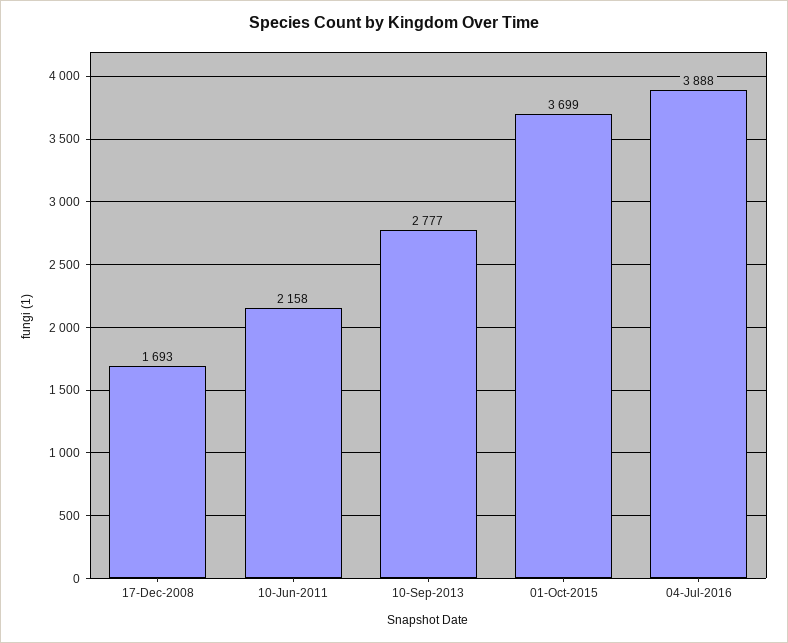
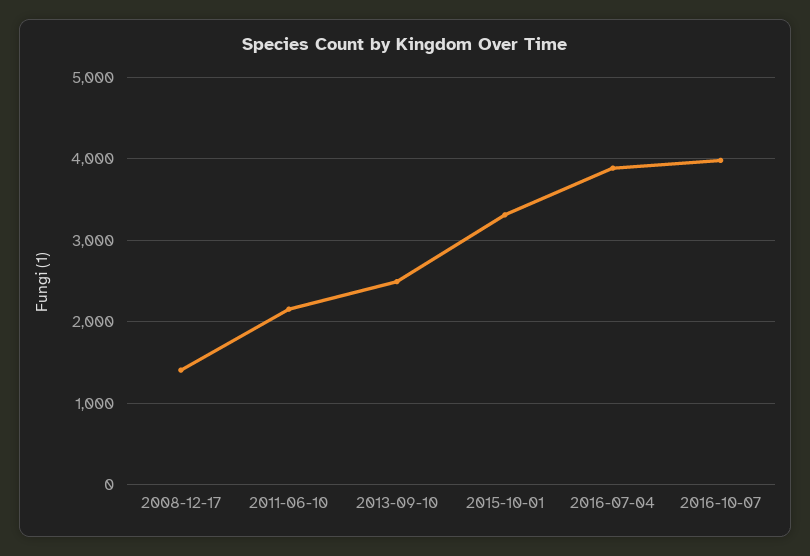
17-Dec-2008: 1693 -> 1400
10-Sep-2013: 2777 -> 2500
01-Oct-2015: 3699 -> 3300
2016-10-07: none -> 4000

